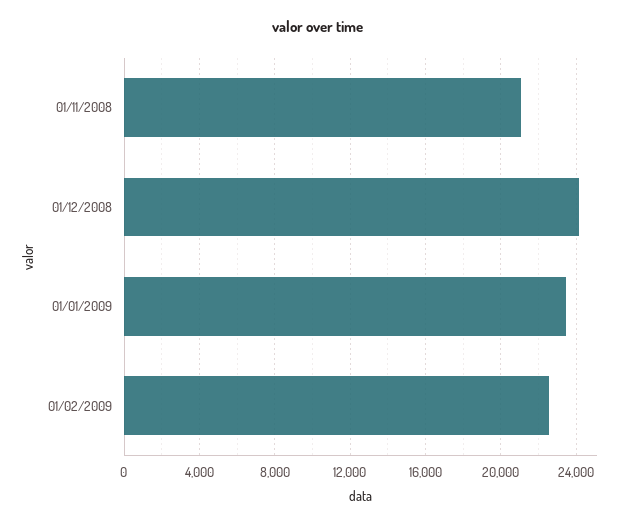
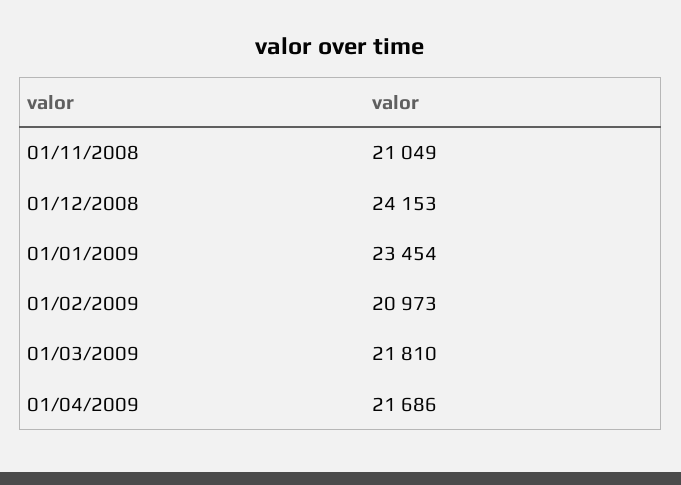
01/02/2009: 22500 -> 20973
01/03/2009: none -> 21810
01/04/2009: none -> 21686

